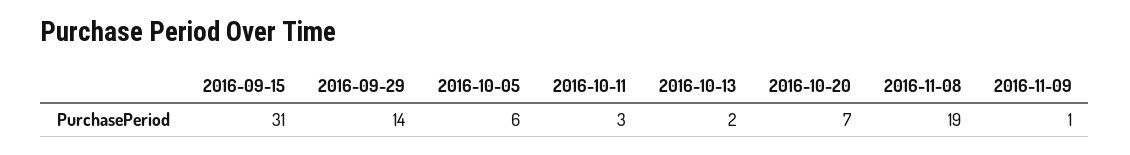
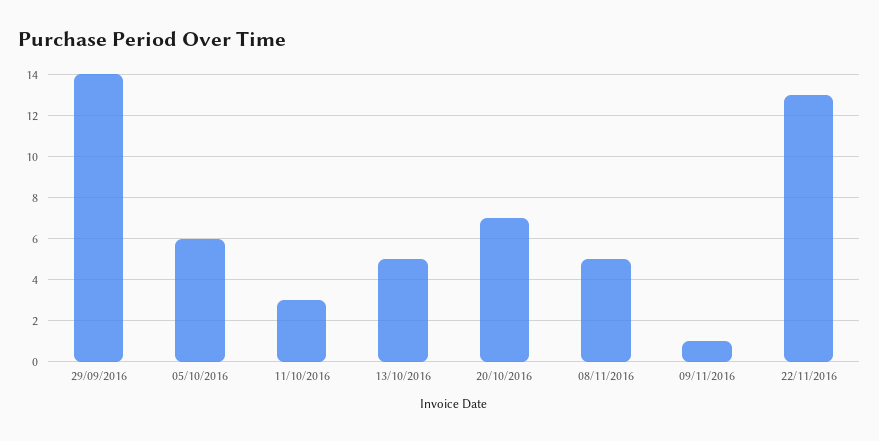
2016-09-15: 31 -> none
2016-10-13: 2 -> 5
2016-11-08: 19 -> 5
22/11/2016: none -> 13

